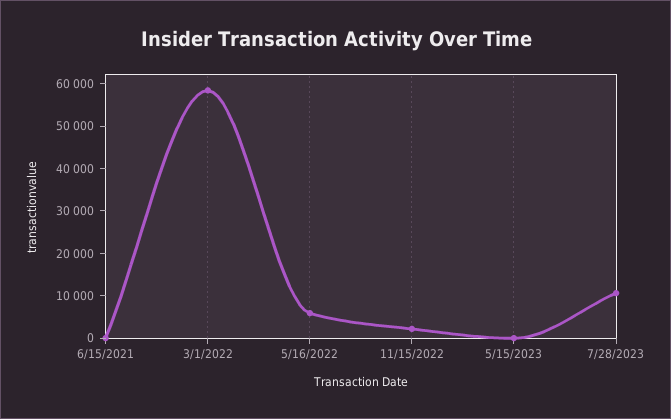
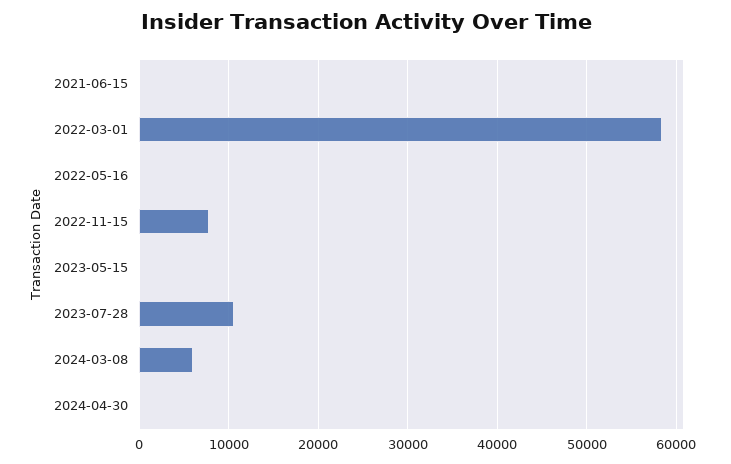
5/16/2022: 6000 -> 0
11/15/2022: 2000 -> 8000
2024-03-08: none -> 6000
2024-04-30: none -> 0

